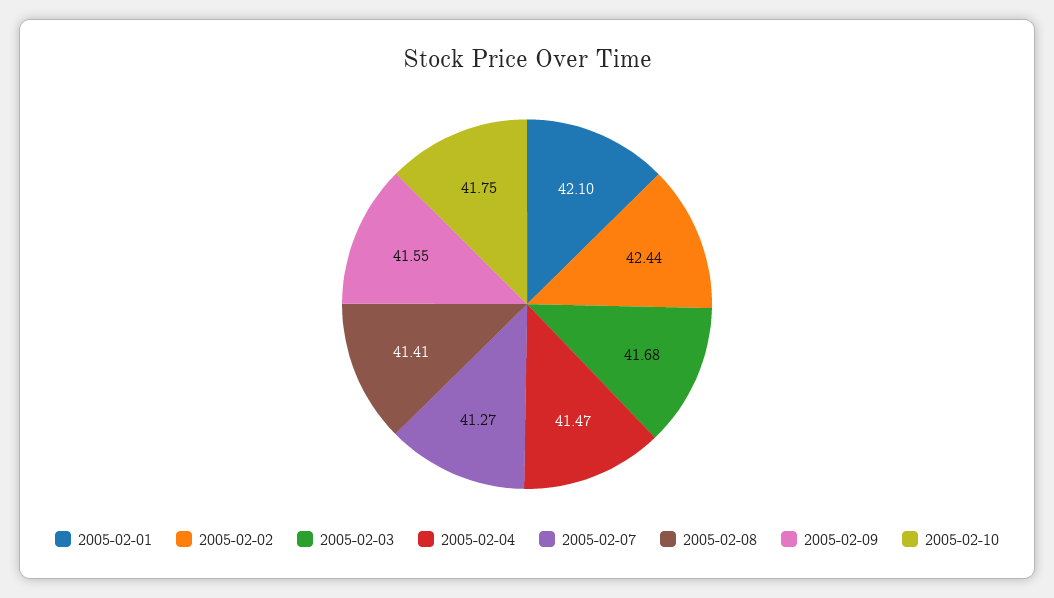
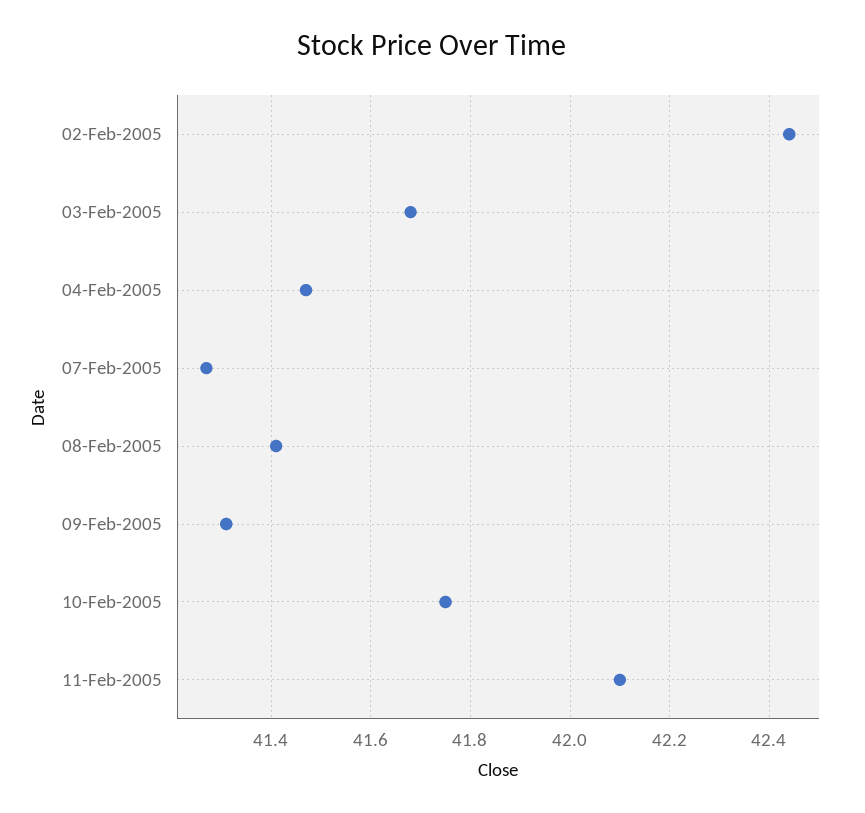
2005-02-01: 42.1 -> none
2005-02-09: 41.55 -> 41.3
11-Feb-2005: none -> 42.1

